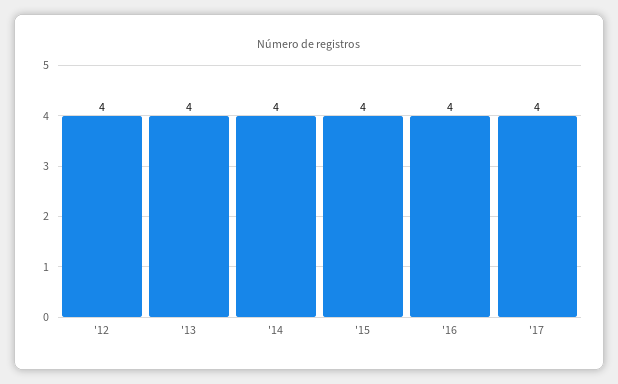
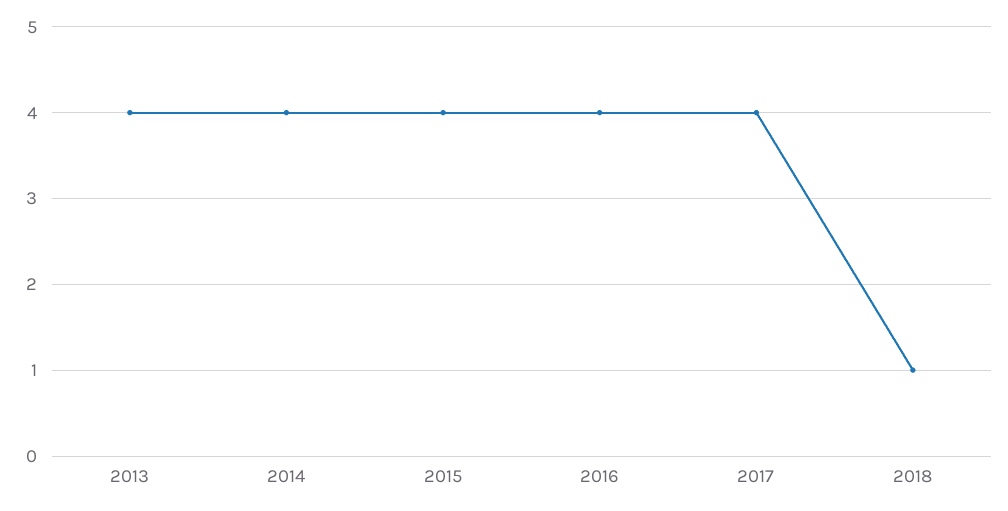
'12: 4 -> none
2018: none -> 1

